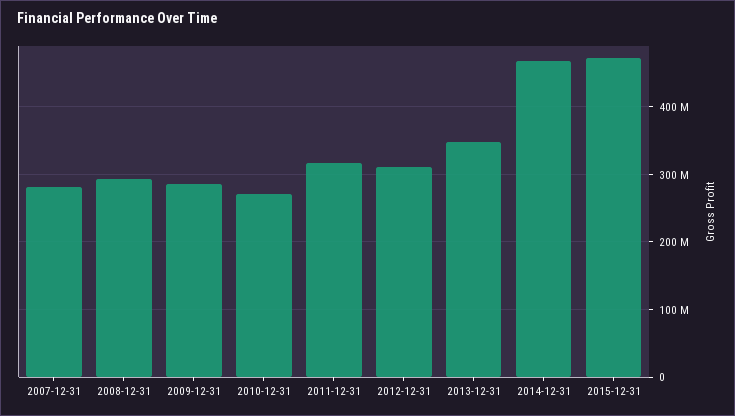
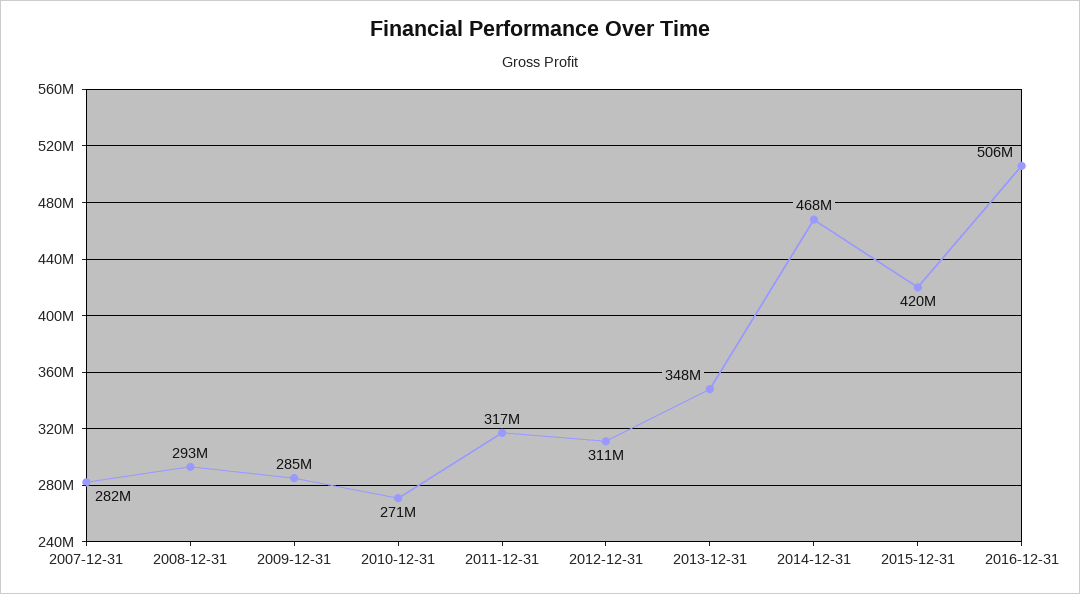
2015-12-31: 470000000 -> 420000000
2016-12-31: none -> 506000000

